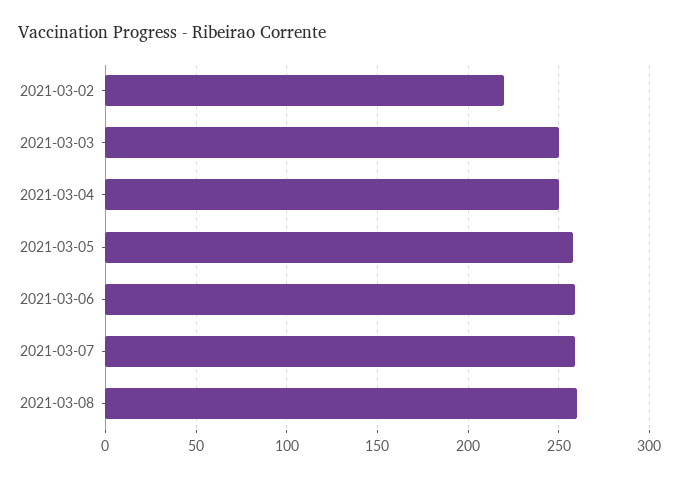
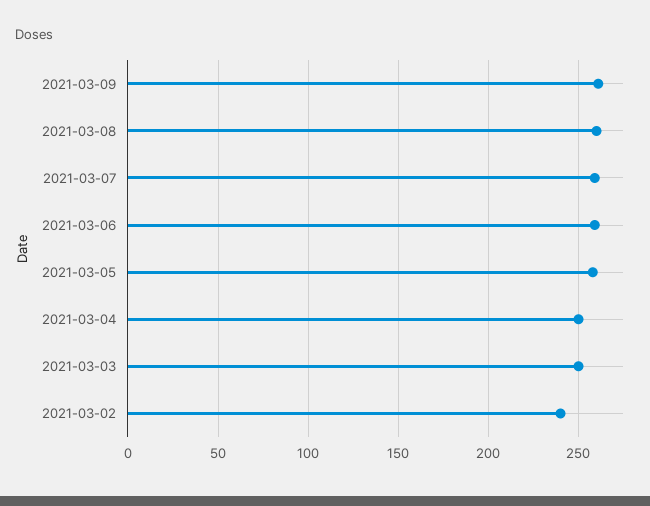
2021-03-02: 220 -> 240
2021-03-09: none -> 260

